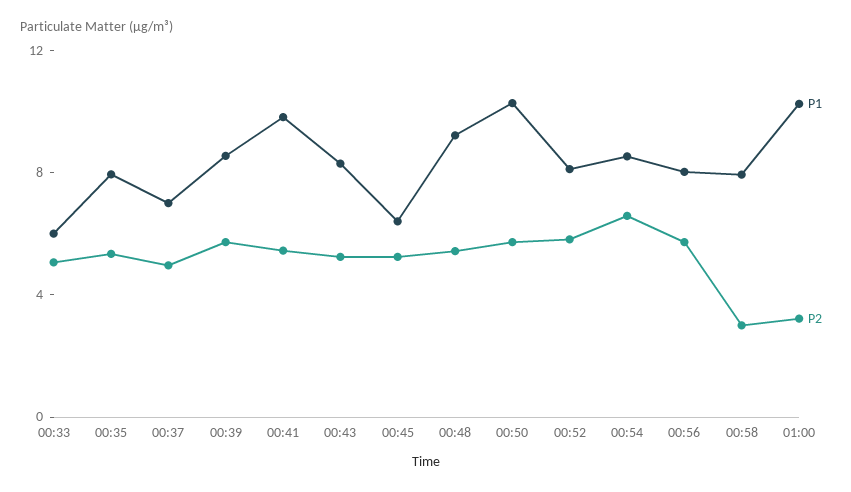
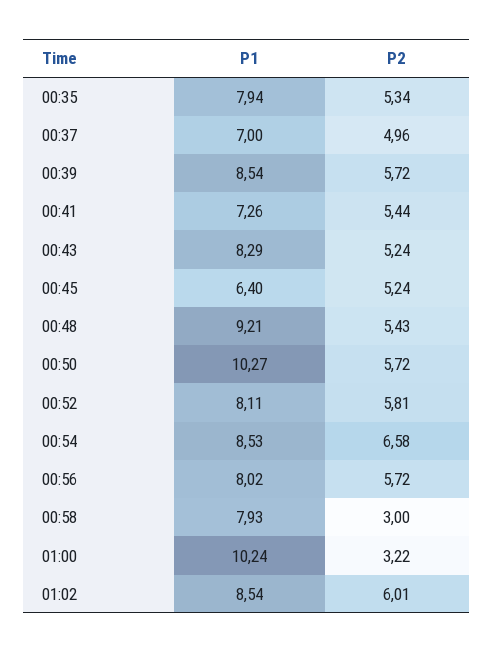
P1, 00:33: 6 -> none
P2, 00:33: 5 -> none
P1, 00:41: 10 -> 7.26
P1, 01:02: none -> 8.54
P2, 01:02: none -> 6.01

